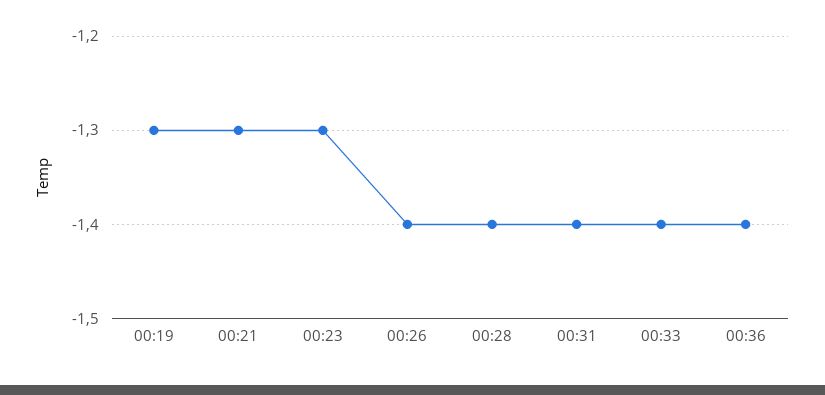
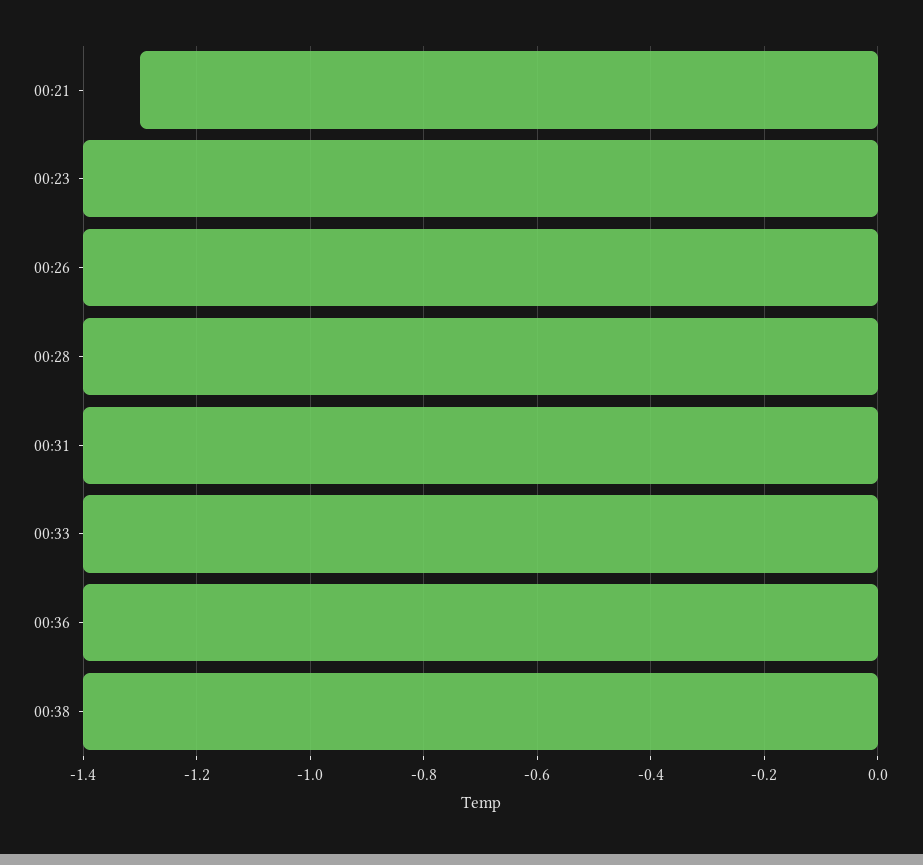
00:19: -1.3 -> none
00:23: -1.3 -> -1.4
00:38: none -> -1.4

